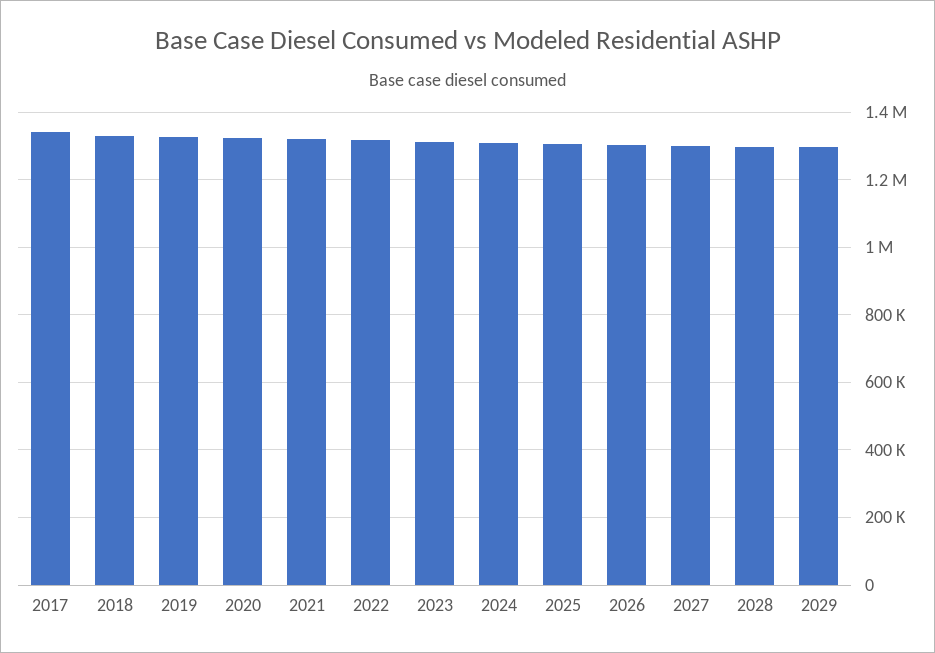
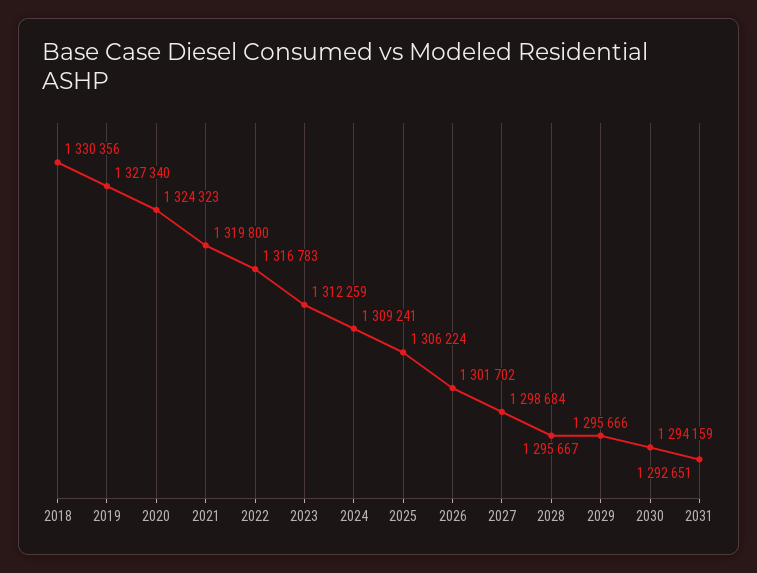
2017: 1340000 -> none
2030: none -> 1294159
2031: none -> 1292651

